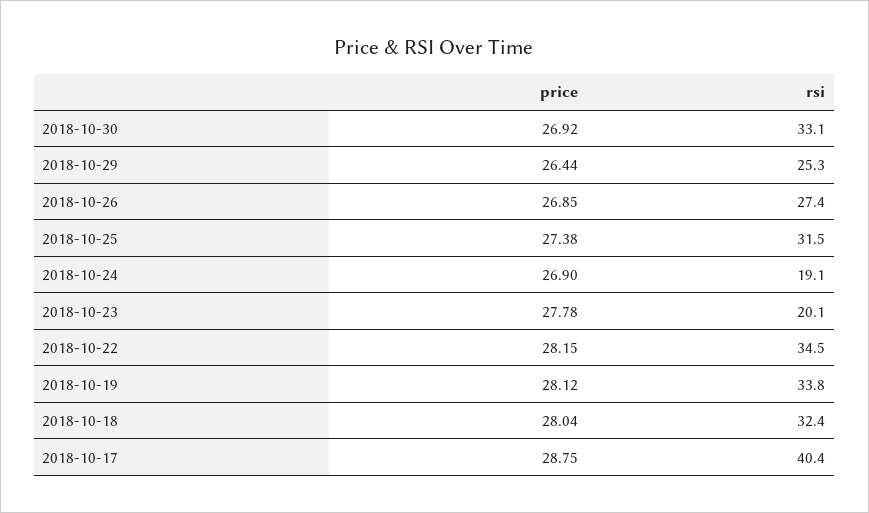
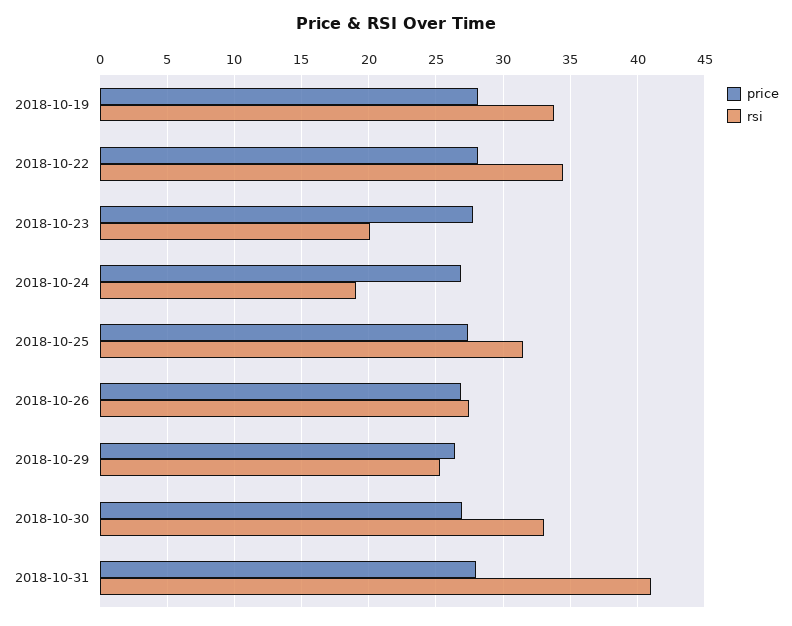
price, 2018-10-18: 28.04 -> none
rsi, 2018-10-18: 32.4 -> none
price, 2018-10-17: 28.75 -> none
rsi, 2018-10-17: 40.4 -> none
price, 2018-10-31: none -> 28
rsi, 2018-10-31: none -> 41

